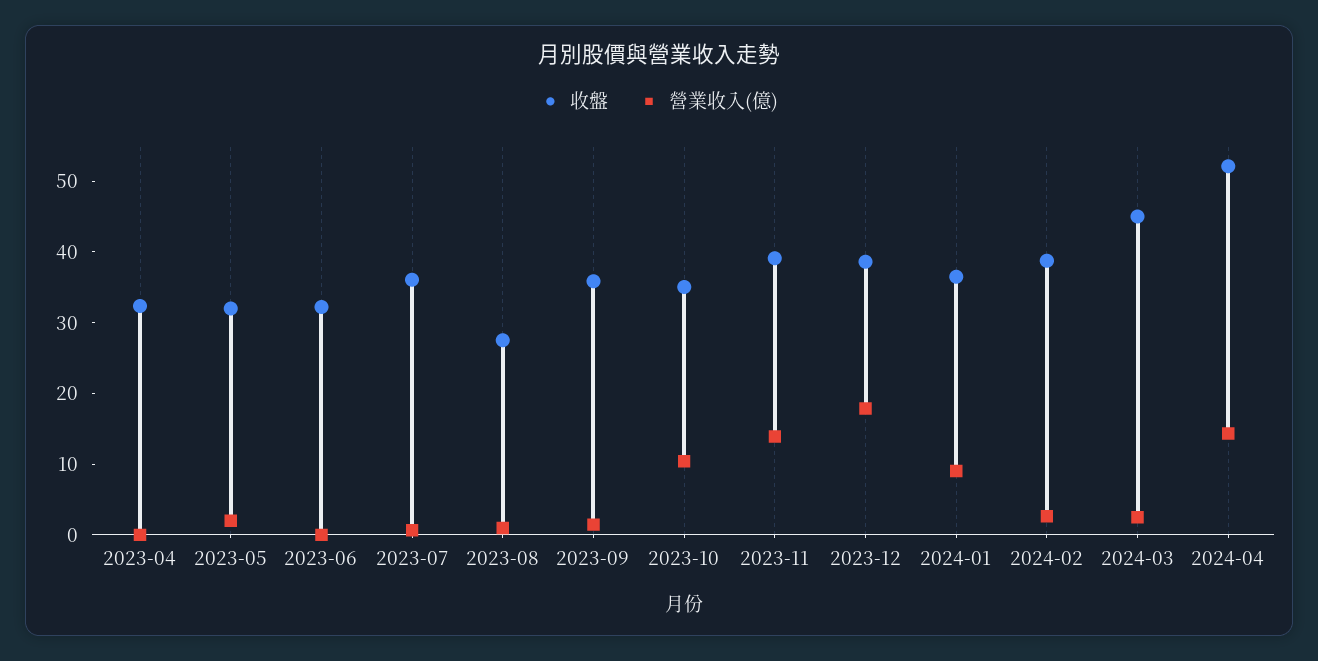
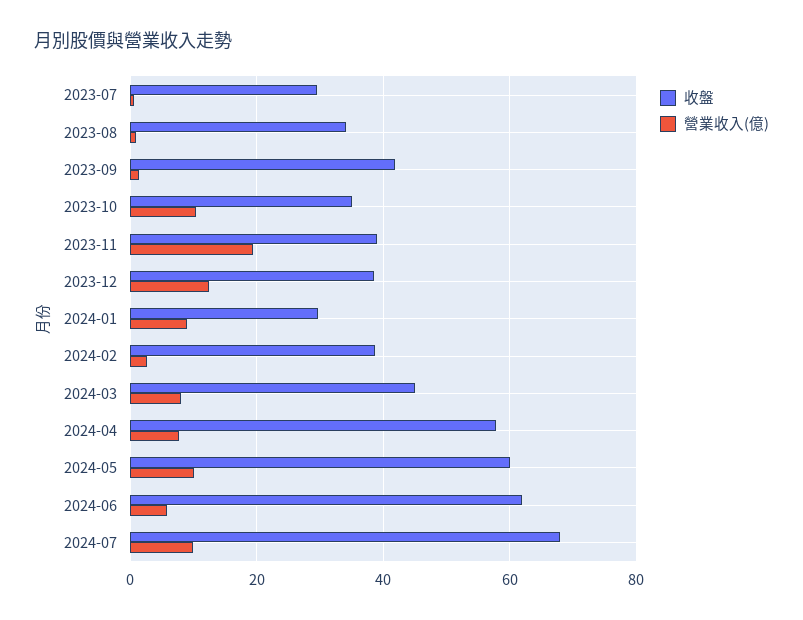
收盤, 2023-04: 32 -> none
營業收入(億), 2023-04: 0 -> none
收盤, 2023-05: 32 -> none
營業收入(億), 2023-05: 2 -> none
收盤, 2023-06: 32 -> none
營業收入(億), 2023-06: 0 -> none
收盤, 2023-07: 36 -> 30
收盤, 2023-08: 28 -> 34
收盤, 2023-09: 36 -> 42
營業收入(億), 2023-11: 14 -> 20
營業收入(億), 2023-12: 18 -> 12
收盤, 2024-01: 36 -> 30
營業收入(億), 2024-03: 2 -> 8
收盤, 2024-04: 52 -> 58
營業收入(億), 2024-04: 14 -> 8
收盤, 2024-05: none -> 60
營業收入(億), 2024-05: none -> 10
收盤, 2024-06: none -> 62
營業收入(億), 2024-06: none -> 6
收盤, 2024-07: none -> 68
營業收入(億), 2024-07: none -> 10

